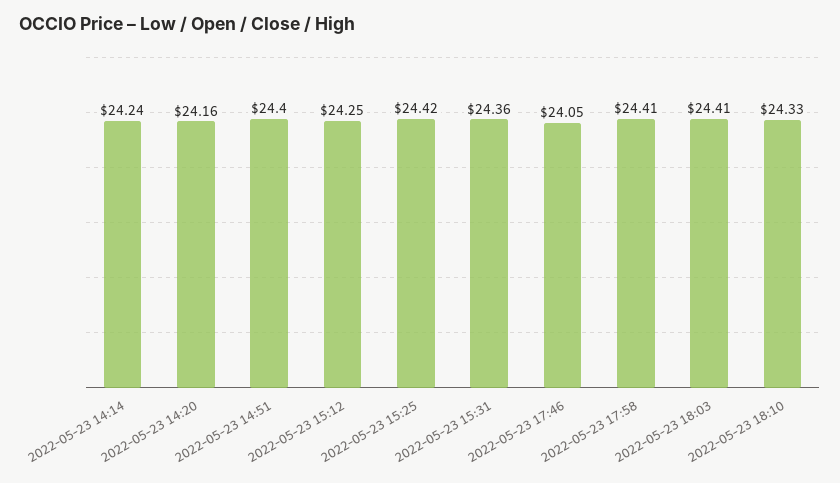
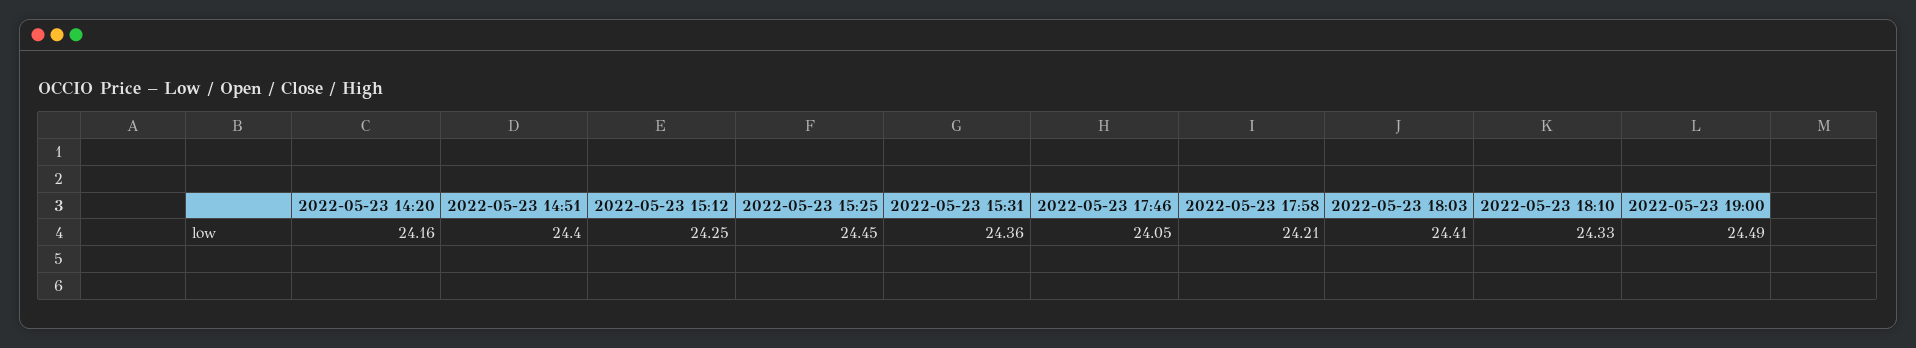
2022-05-23 14:14: 24.24 -> none
2022-05-23 15:25: 24.42 -> 24.45
2022-05-23 17:58: 24.41 -> 24.21
2022-05-23 19:00: none -> 24.49

